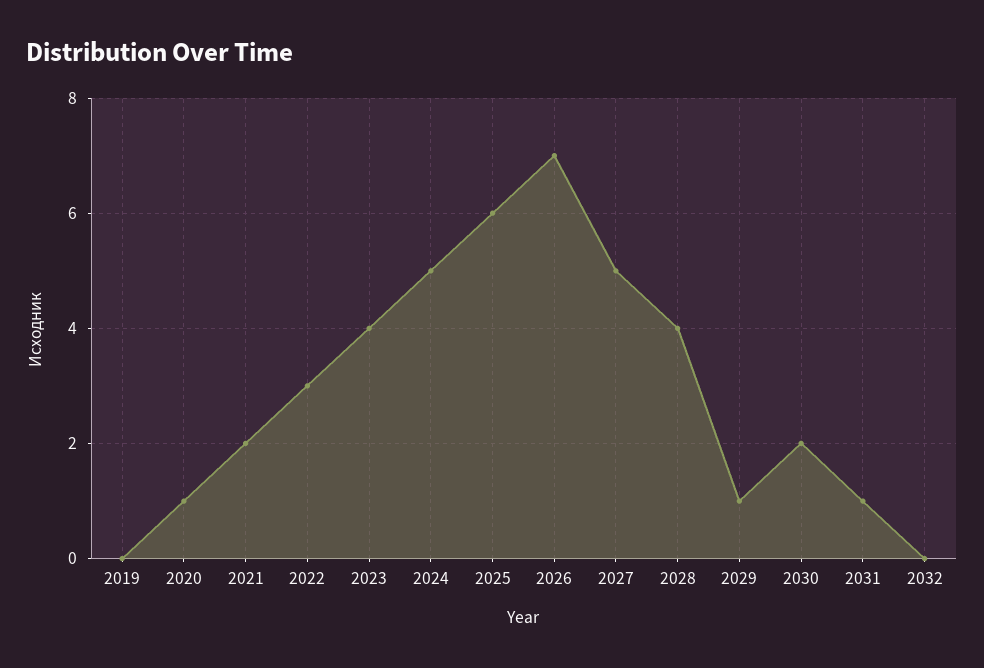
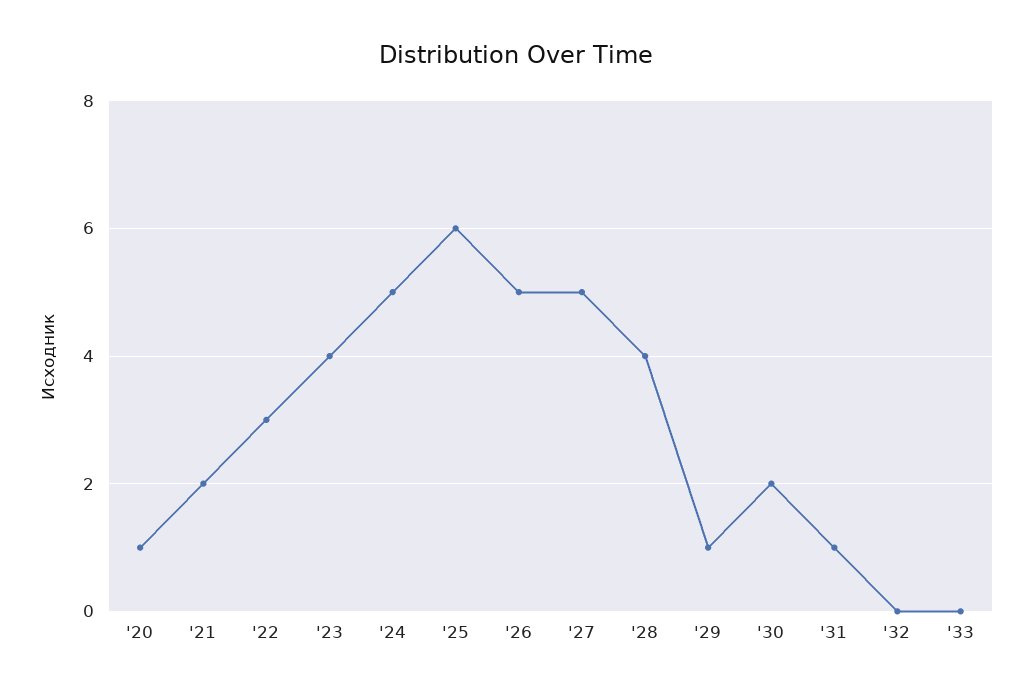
2019: 0 -> none
2026: 7 -> 5
'33: none -> 0

